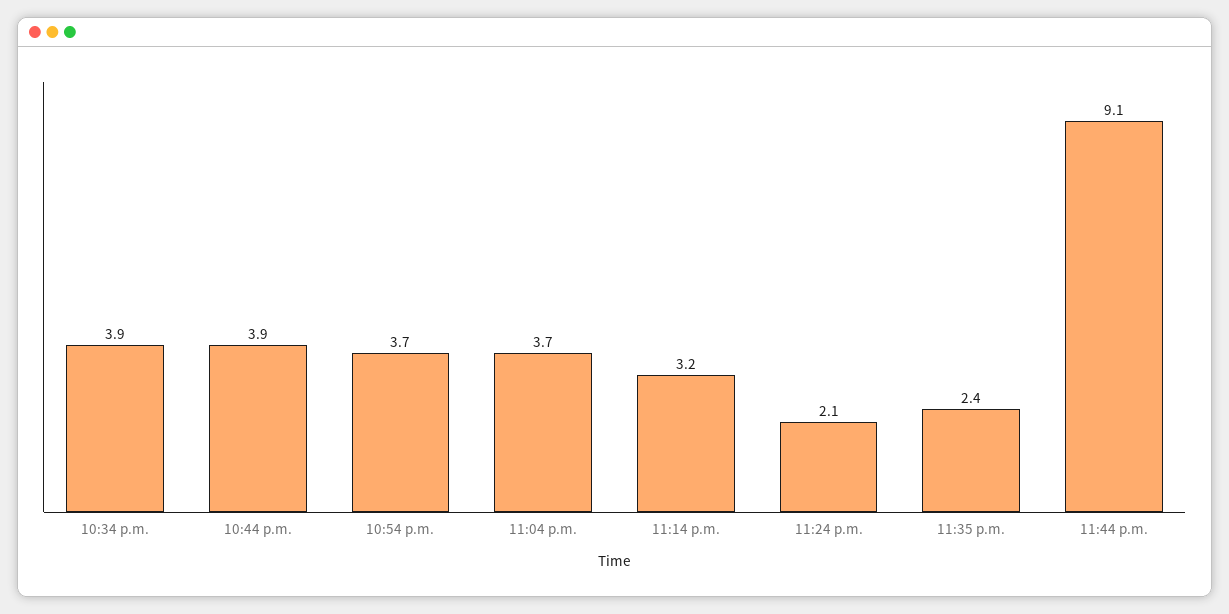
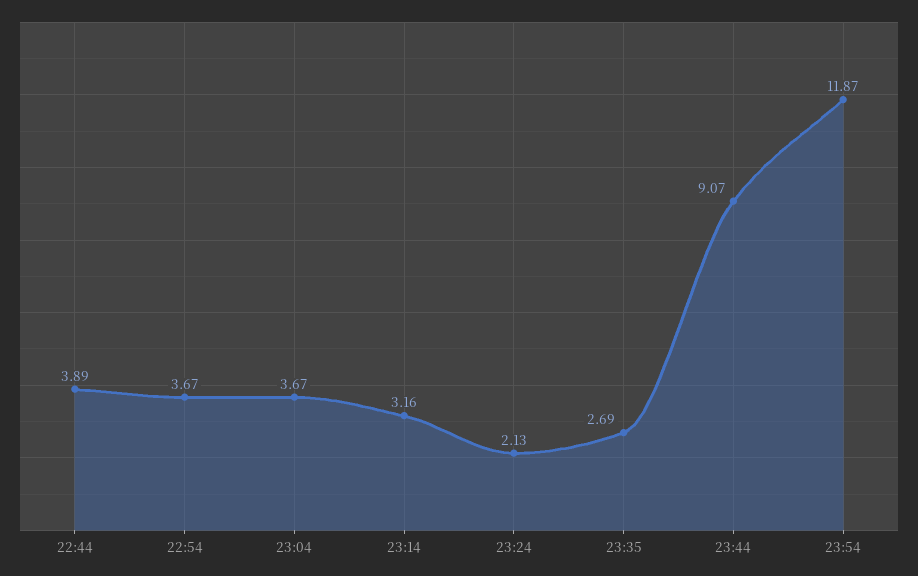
10:34 p.m.: 3.9 -> none
11:35 p.m.: 2.4 -> 2.69
23:54: none -> 11.87

